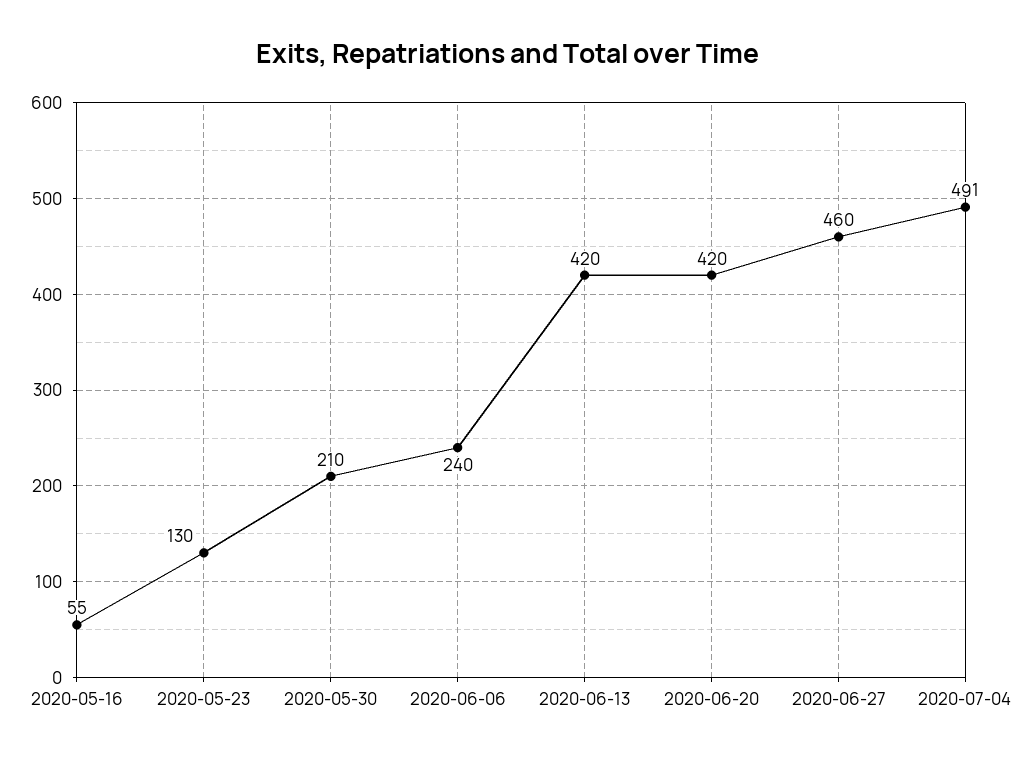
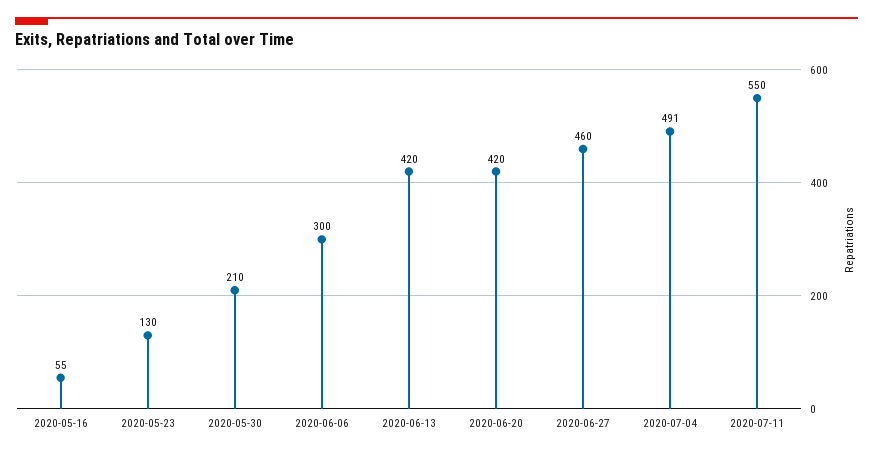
2020-06-06: 240 -> 300
2020-07-11: none -> 550

